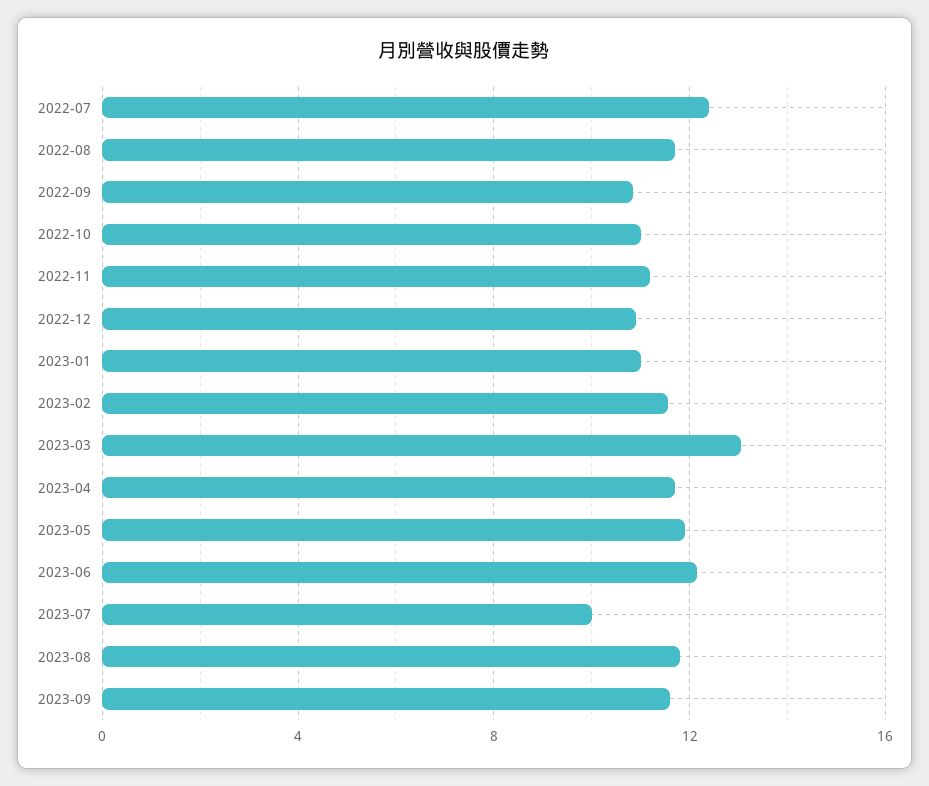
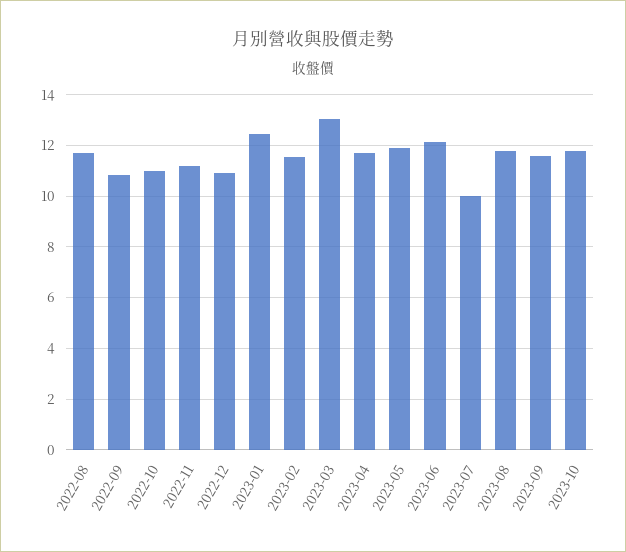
2022-07: 12.5 -> none
2023-01: 11 -> 12.5
2023-10: none -> 11.75

